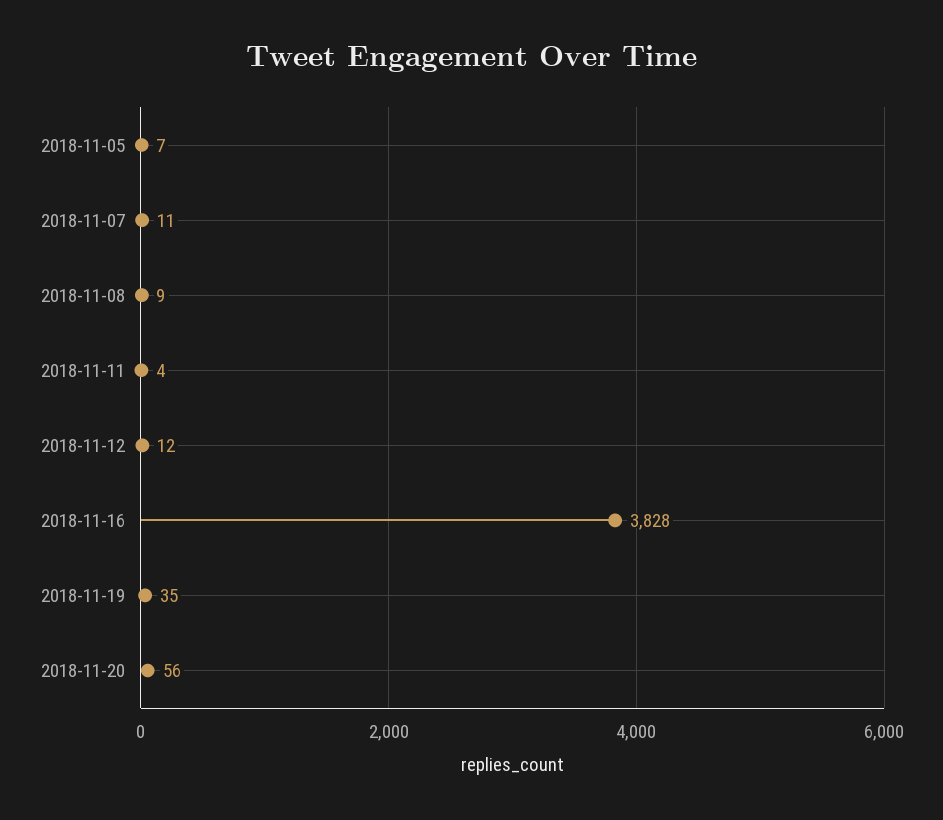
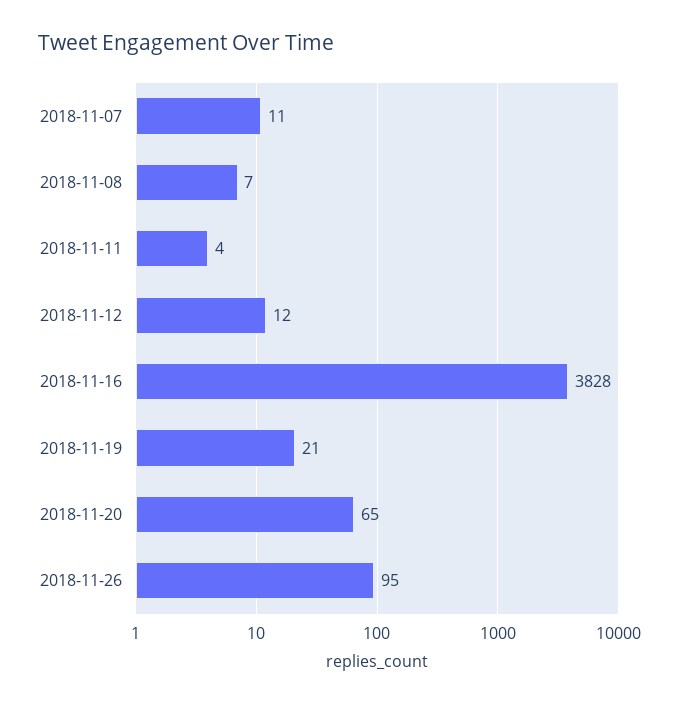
2018-11-05: 7 -> none
2018-11-08: 9 -> 7
2018-11-19: 35 -> 21
2018-11-20: 56 -> 65
2018-11-26: none -> 95

